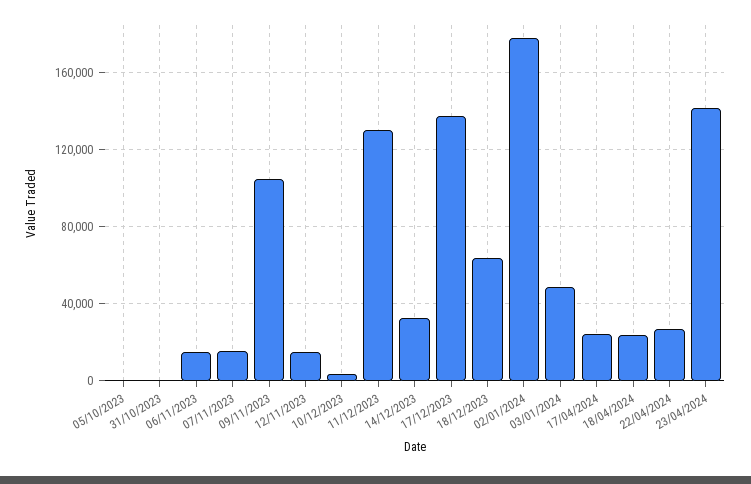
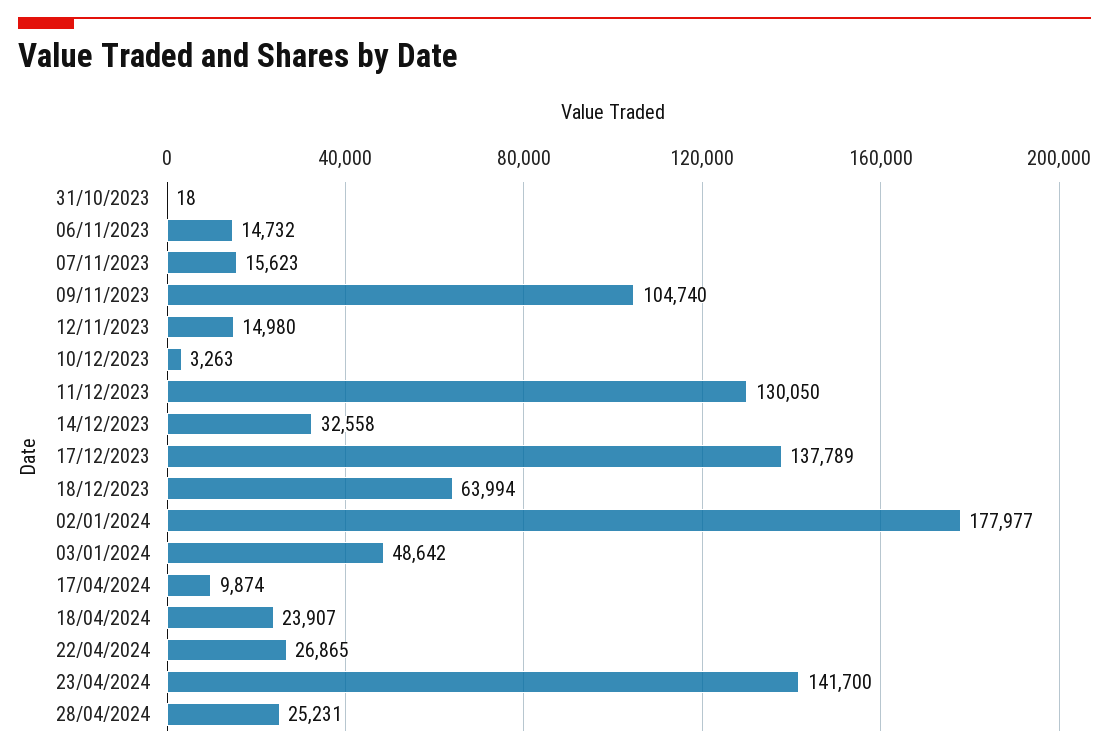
05/10/2023: 0 -> none
17/04/2024: 25000 -> 9874
28/04/2024: none -> 25231

